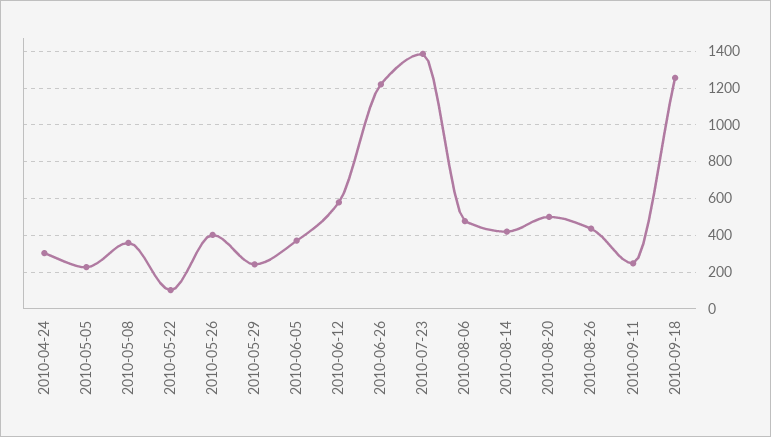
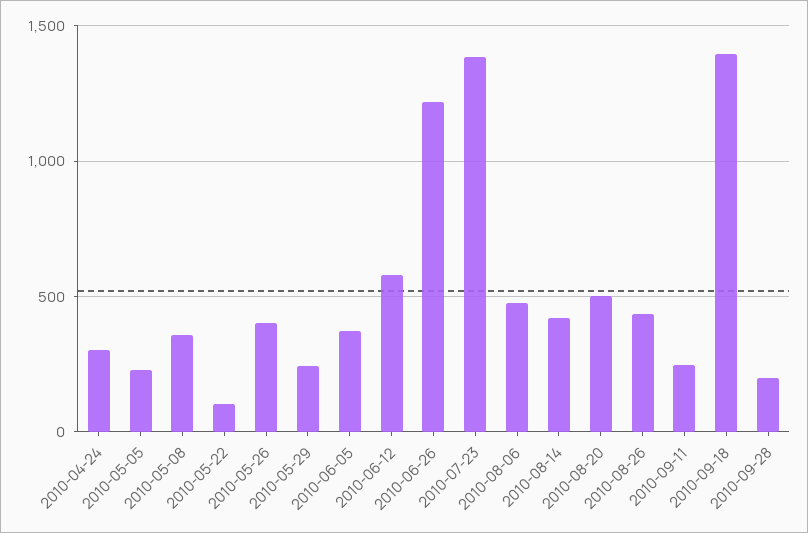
2010-09-18: 1250 -> 1400
2010-09-28: none -> 200

